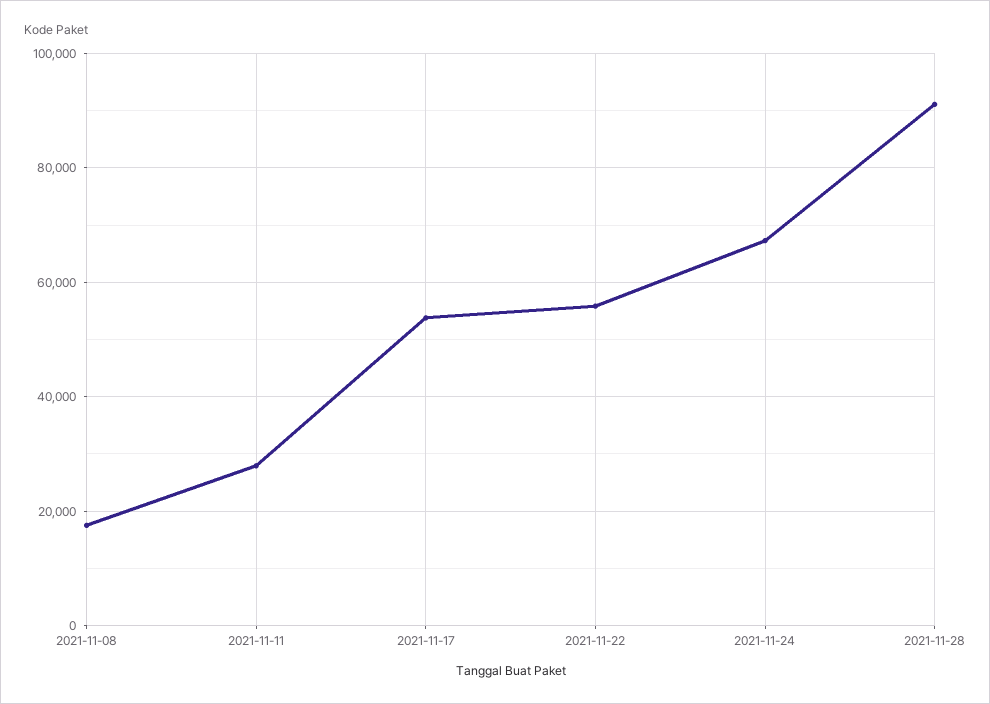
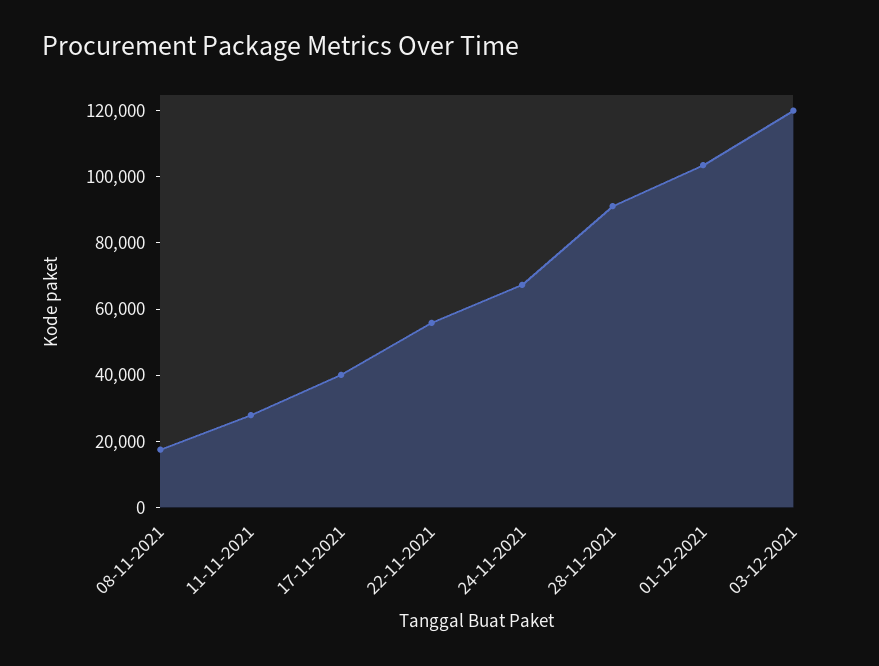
2021-11-17: 54000 -> 40000
01-12-2021: none -> 105000
03-12-2021: none -> 120000

